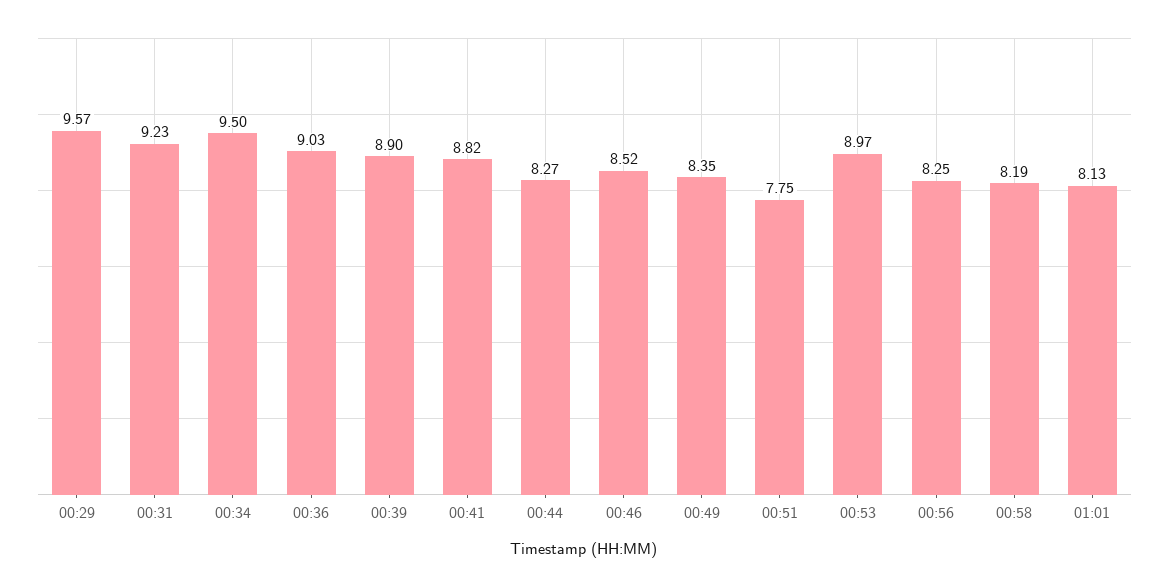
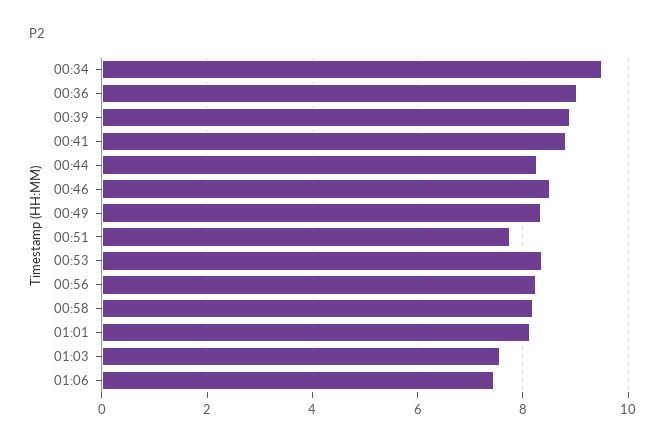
00:29: 9.57 -> none
00:31: 9.23 -> none
00:53: 8.97 -> 8.4
01:03: none -> 7.6
01:06: none -> 7.4

